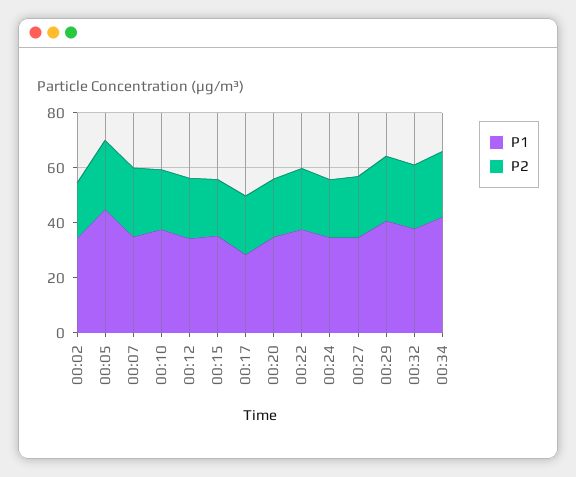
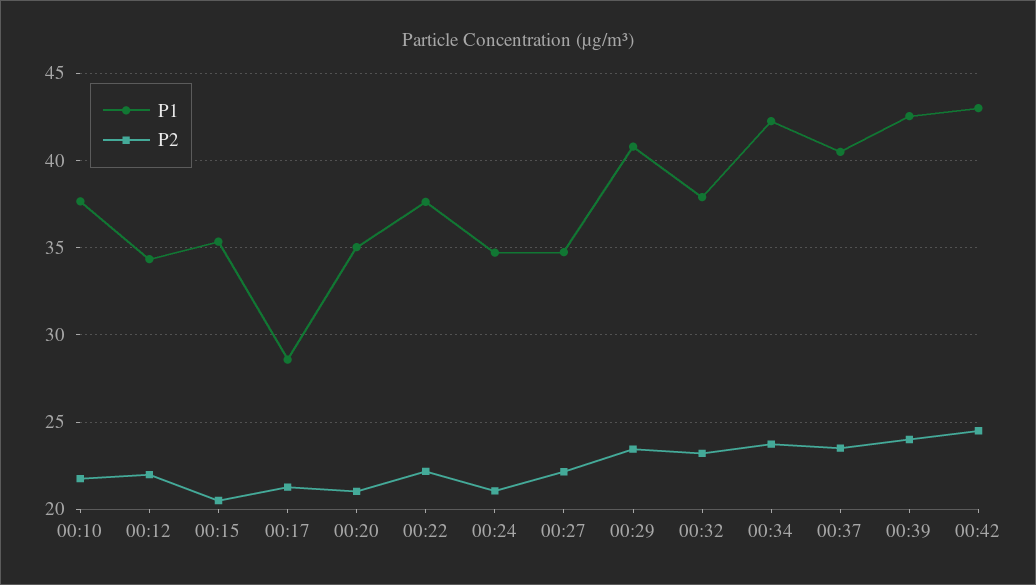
P1, 00:02: 35 -> none
P2, 00:02: 20 -> none
P1, 00:05: 45 -> none
P2, 00:05: 25 -> none
P1, 00:07: 35 -> none
P2, 00:07: 25 -> none
P1, 00:37: none -> 40.5
P2, 00:37: none -> 23.5
P1, 00:39: none -> 42.5
P2, 00:39: none -> 24
P1, 00:42: none -> 43
P2, 00:42: none -> 24.5

